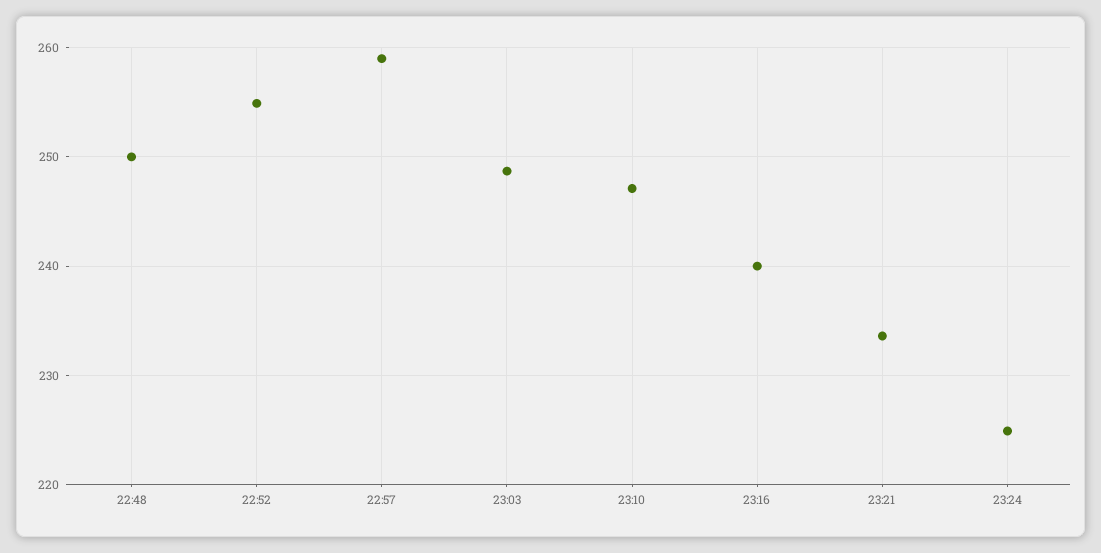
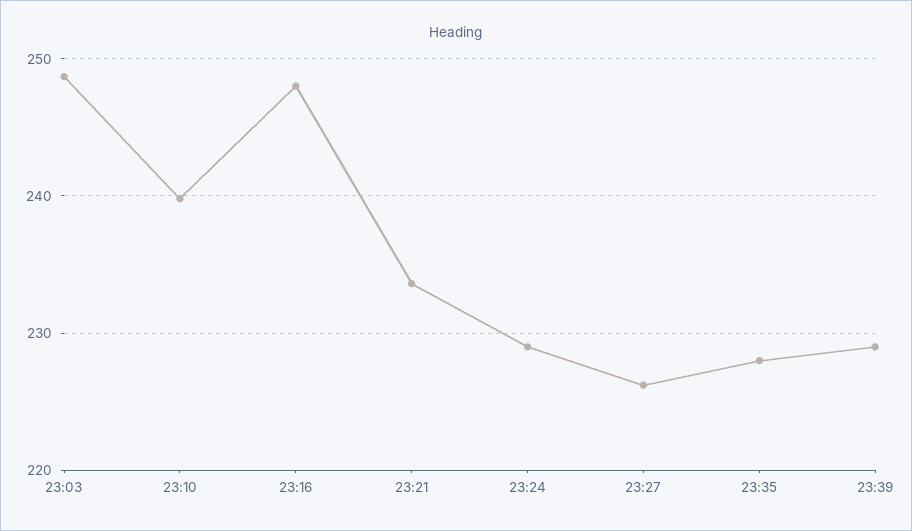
22:48: 250 -> none
22:52: 255 -> none
22:57: 259 -> none
23:10: 247 -> 240
23:16: 240 -> 248
23:24: 225 -> 229
23:27: none -> 226
23:35: none -> 228
23:39: none -> 229

